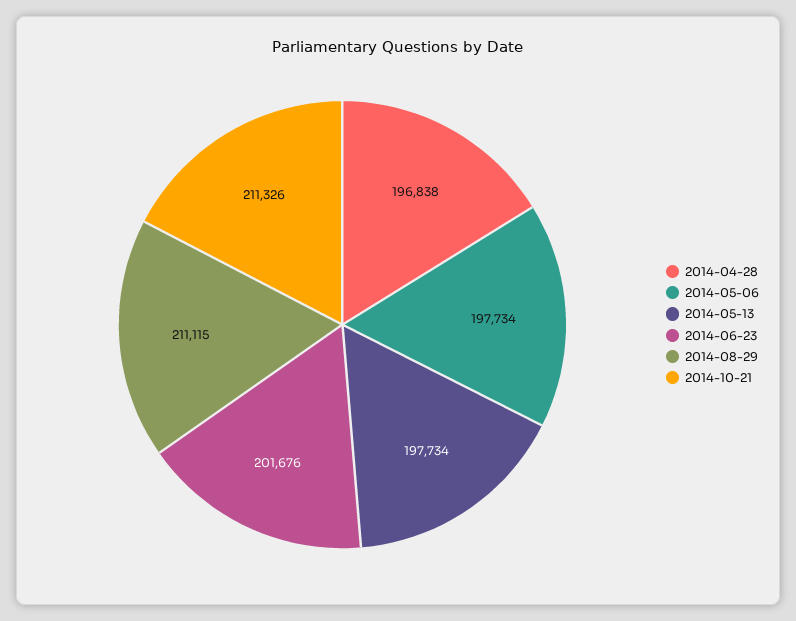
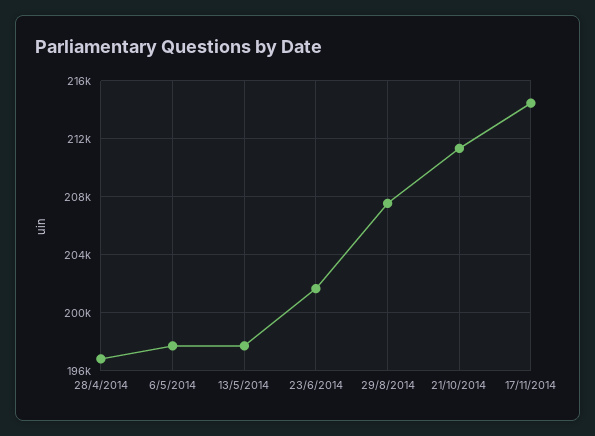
2014-08-29: 211115 -> 207500
17/11/2014: none -> 214500

